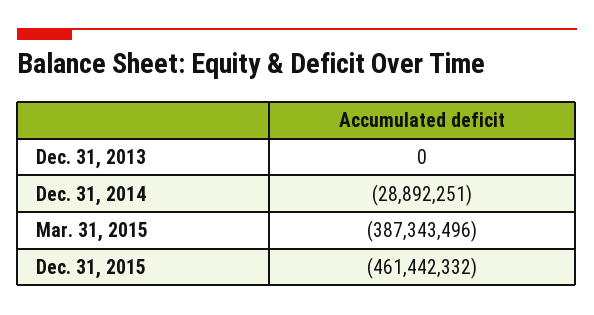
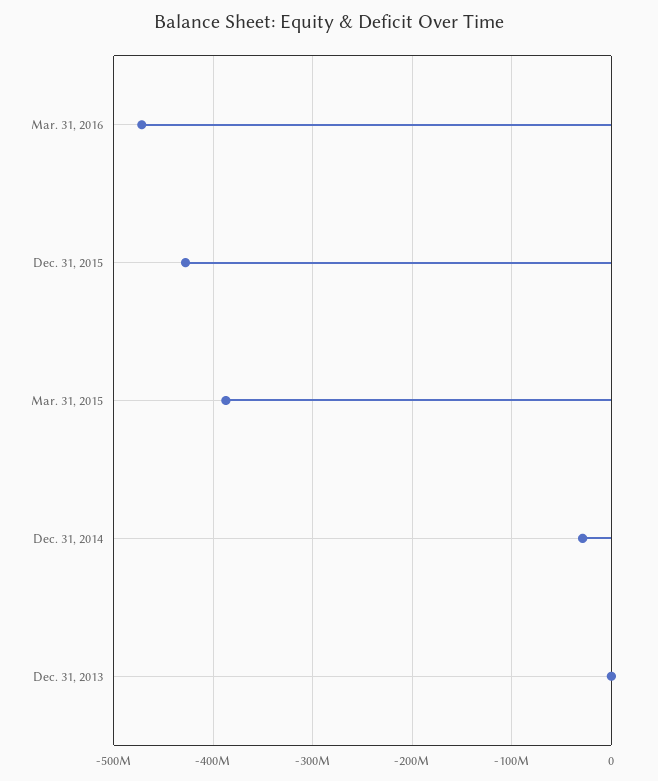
Dec. 31, 2015: -461442332 -> -430000000
Mar. 31, 2016: none -> -470000000

